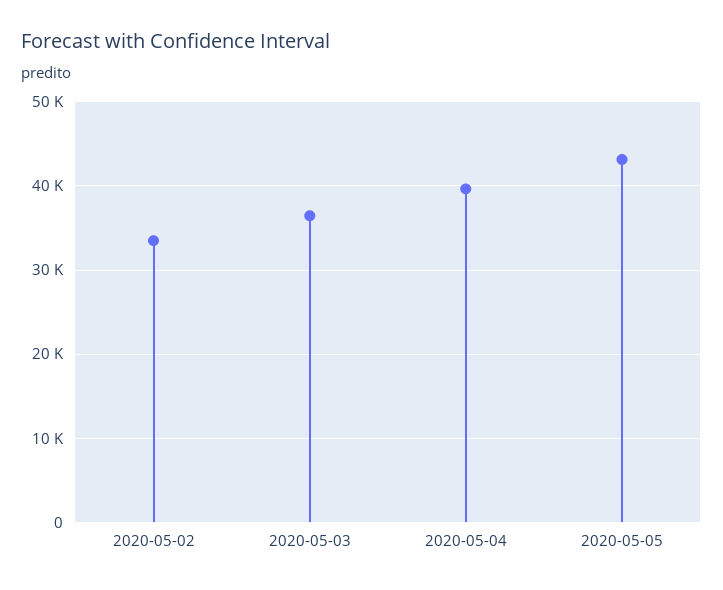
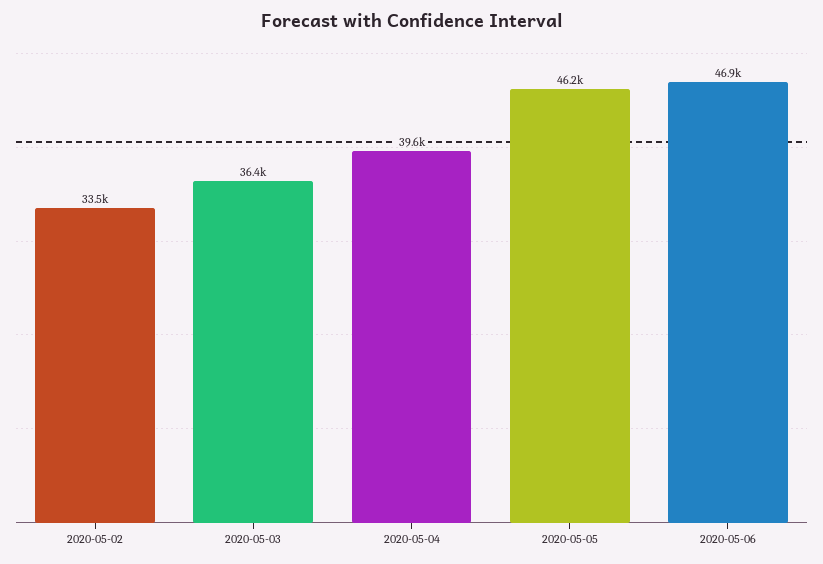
2020-05-05: 43000 -> 46200
2020-05-06: none -> 46900

